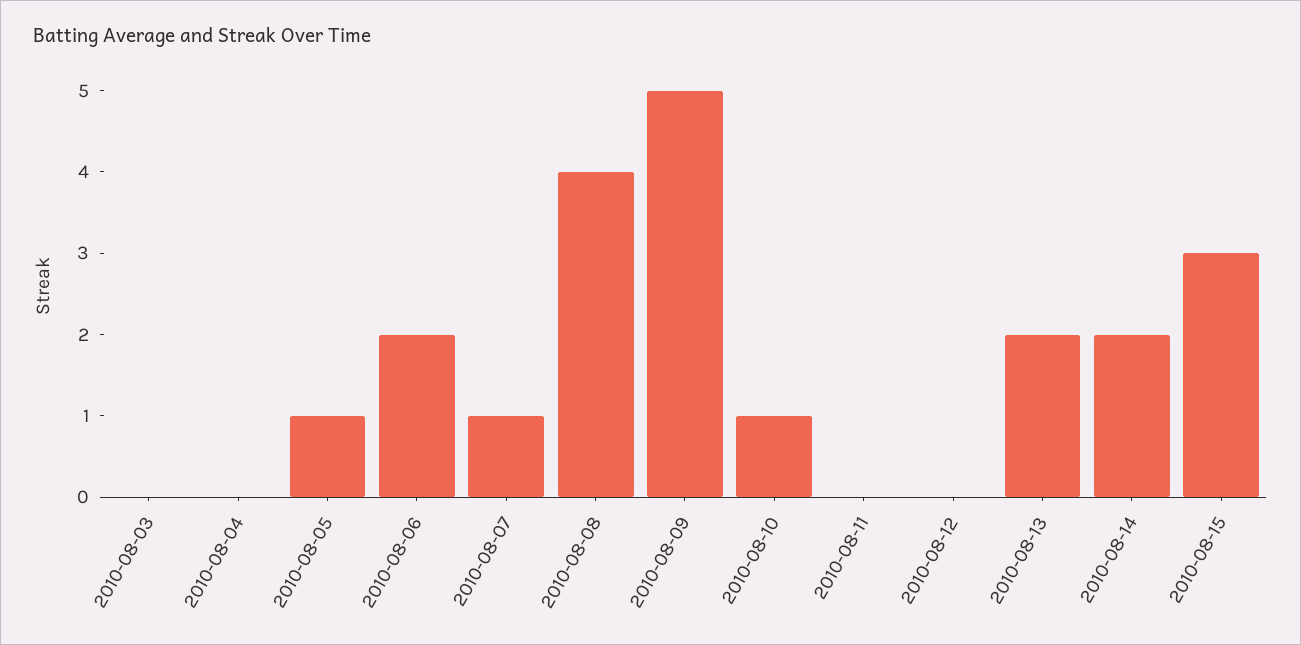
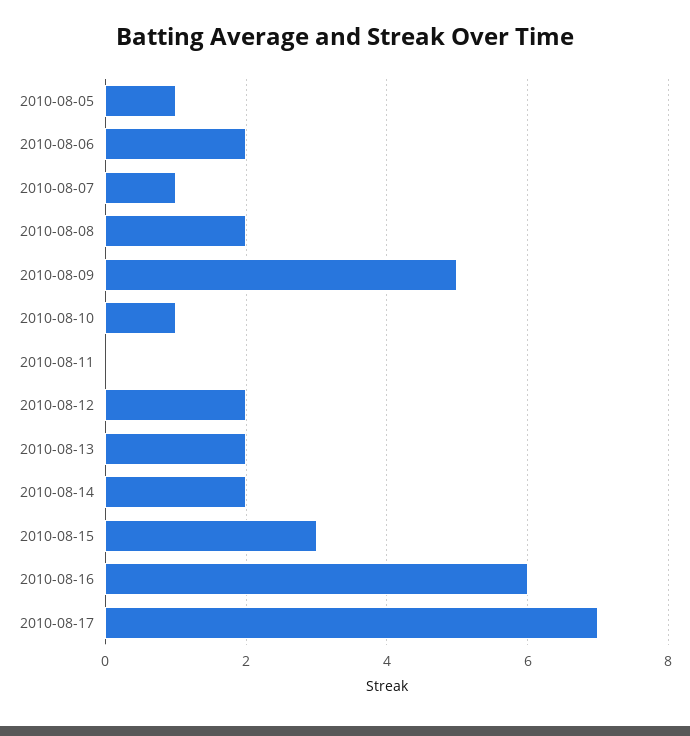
2010-08-03: 0 -> none
2010-08-04: 0 -> none
2010-08-08: 4 -> 2
2010-08-12: 0 -> 2
2010-08-16: none -> 6
2010-08-17: none -> 7

